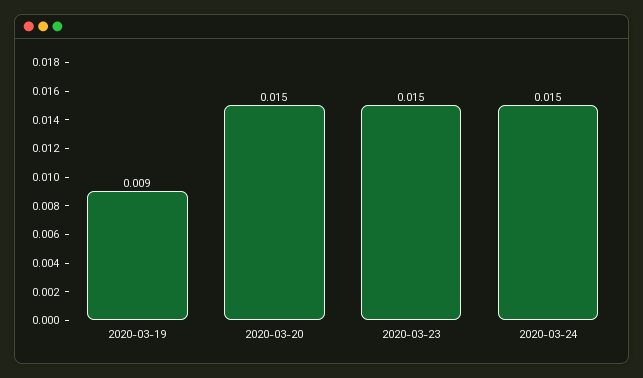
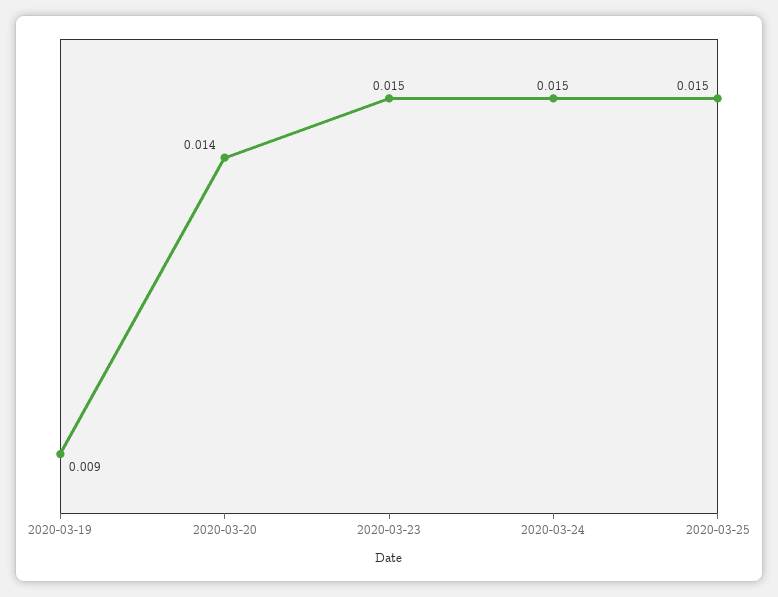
2020-03-20: 0.015 -> 0.014
2020-03-25: none -> 0.015

